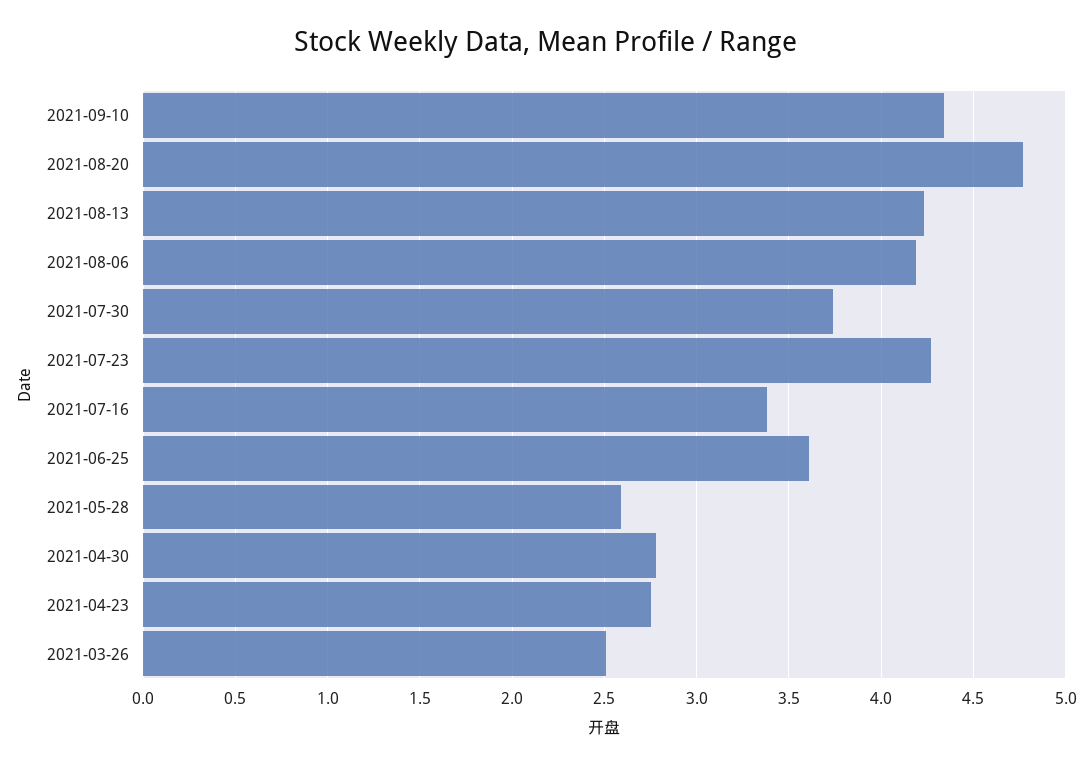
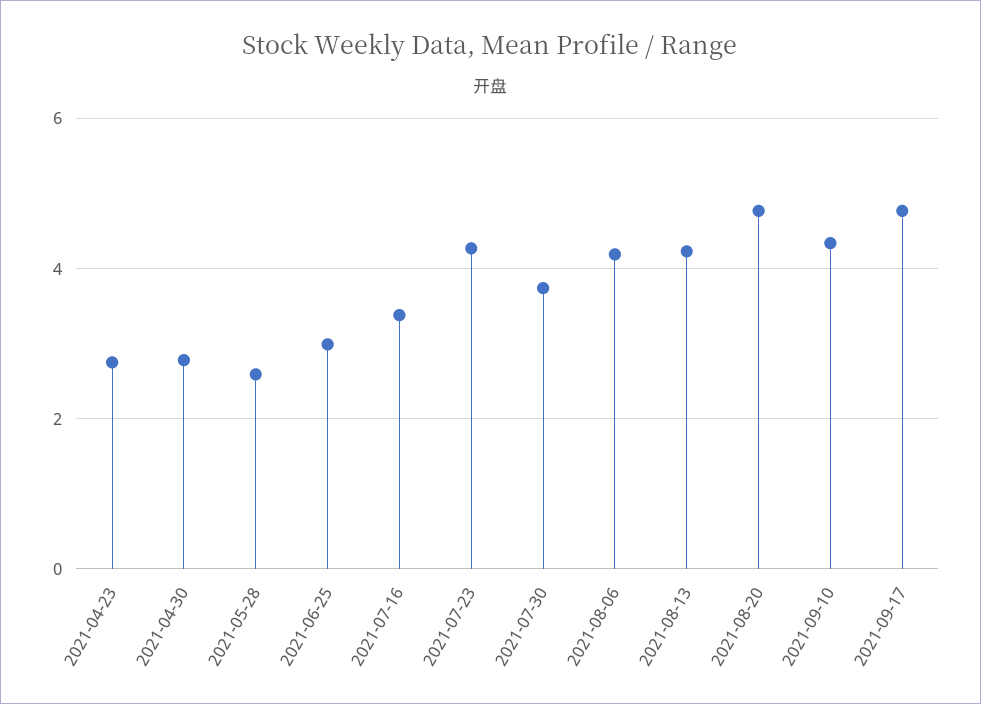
2021-06-25: 3.6 -> 3
2021-03-26: 2.5 -> none
2021-09-17: none -> 4.8

